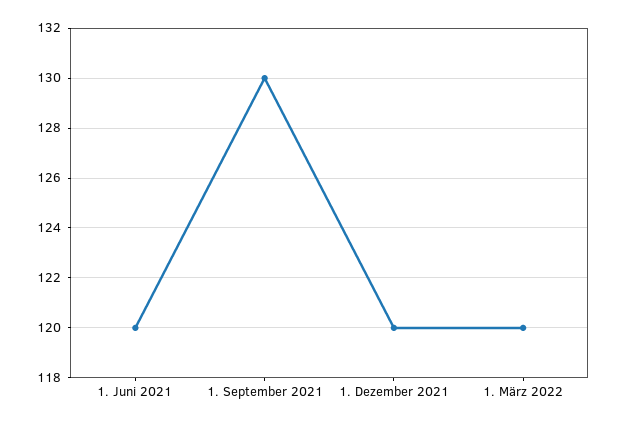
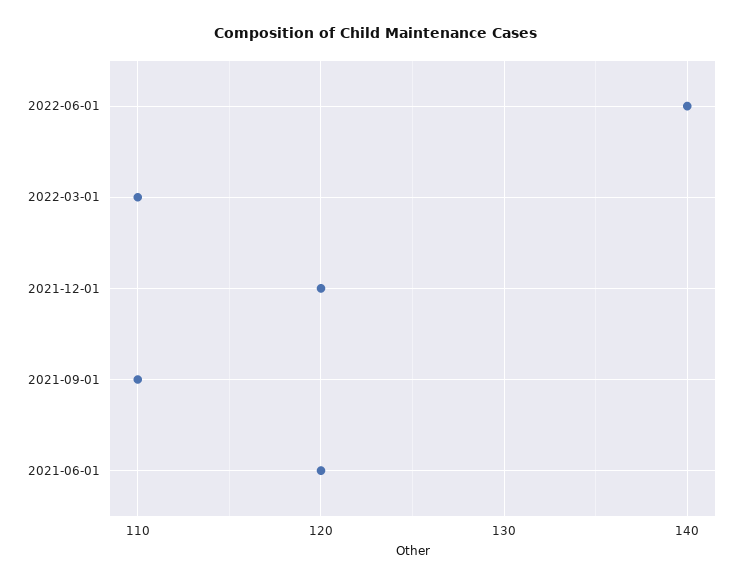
1. September 2021: 130 -> 110
1. März 2022: 120 -> 110
2022-06-01: none -> 140

